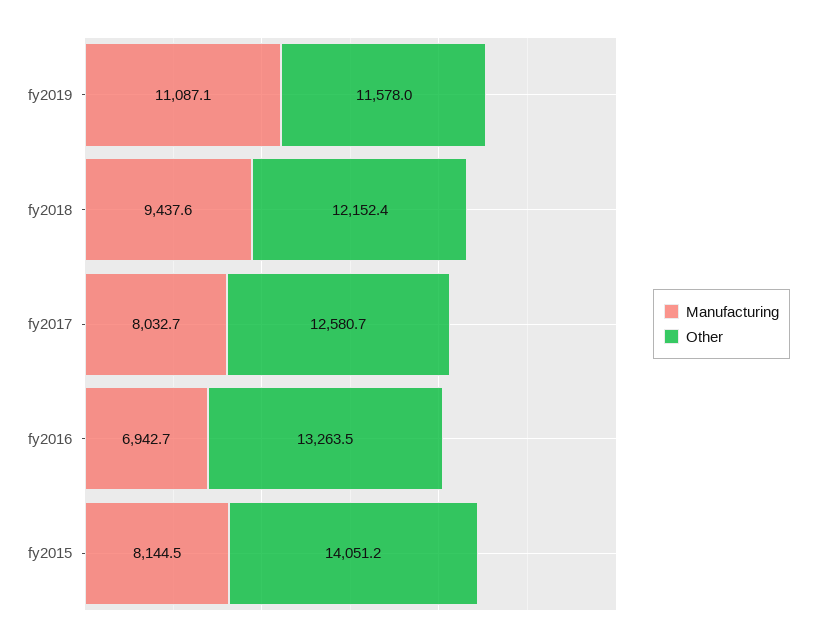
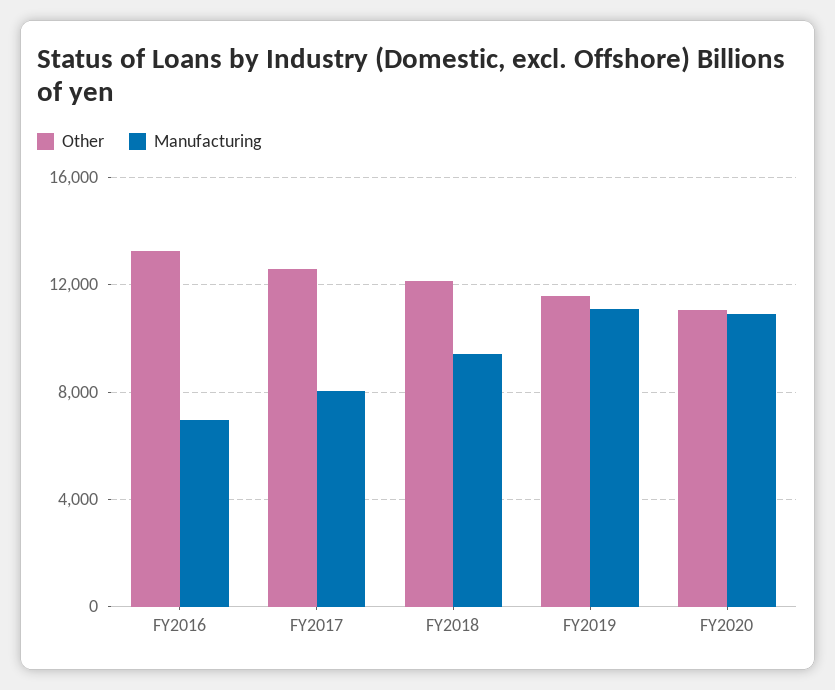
Manufacturing, fy2015: 8144.5 -> none
Other, fy2015: 14051.2 -> none
Other, FY2020: none -> 11000
Manufacturing, FY2020: none -> 11000

